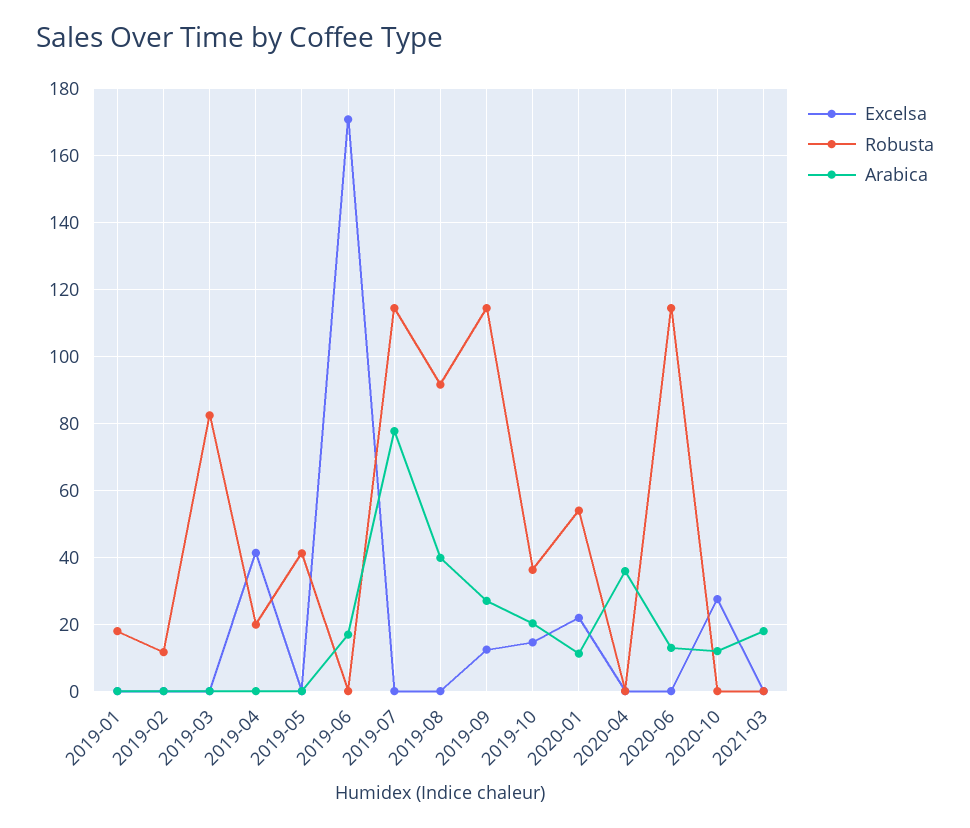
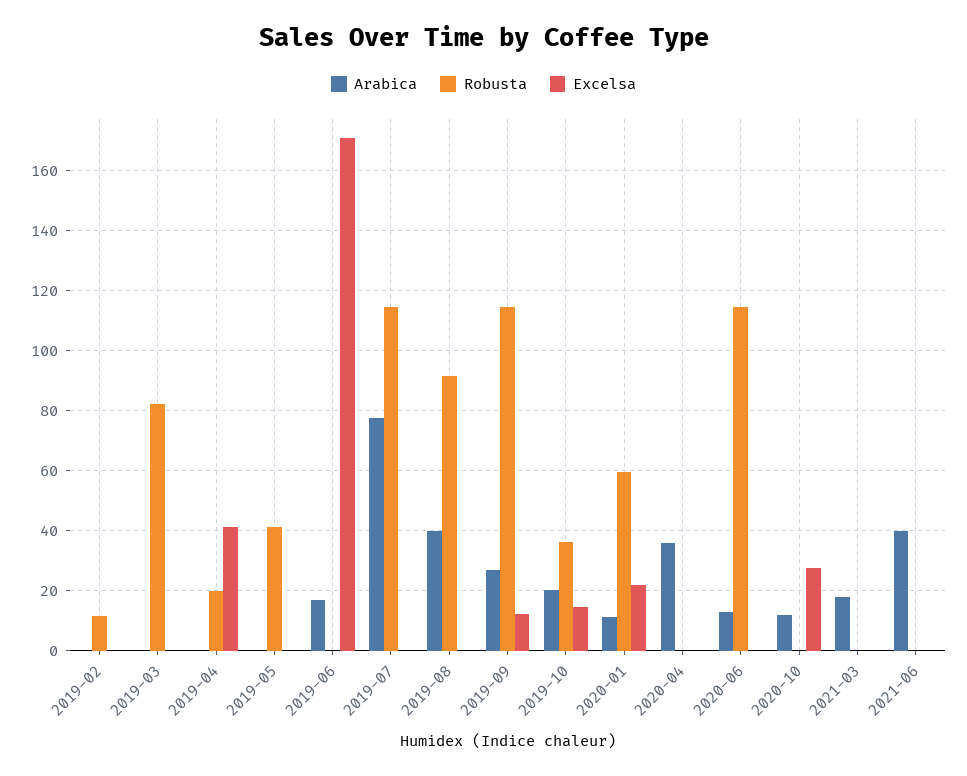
Excelsa, 2019-01: 0 -> none
Robusta, 2019-01: 18 -> none
Arabica, 2019-01: 0 -> none
Robusta, 2020-01: 54 -> 60
Arabica, 2021-06: none -> 40
Robusta, 2021-06: none -> 0
Excelsa, 2021-06: none -> 0

